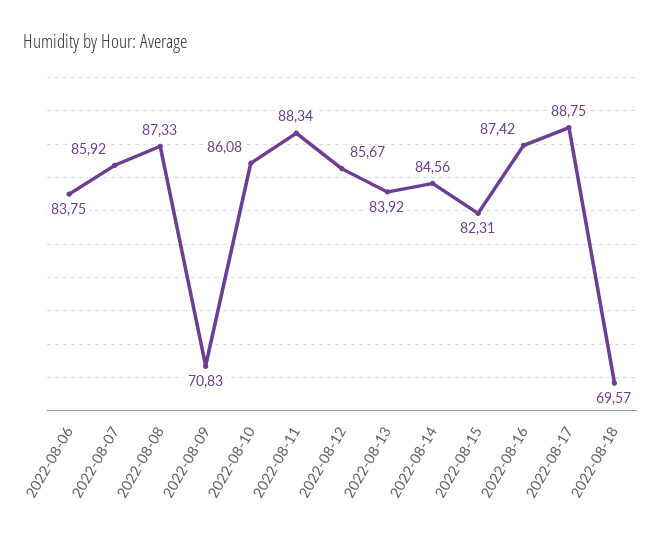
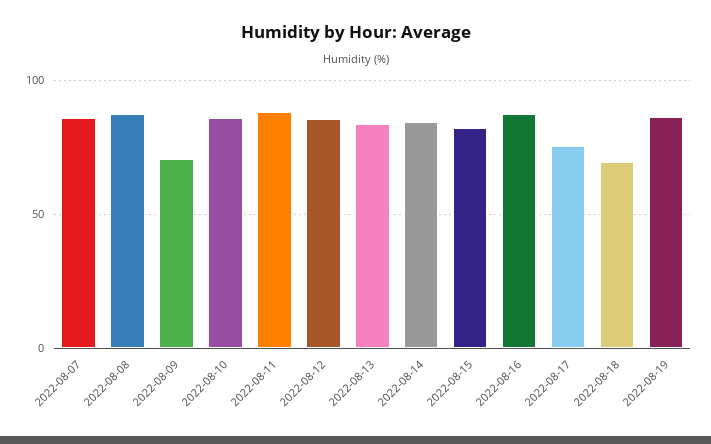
2022-08-06: 83.75 -> none
2022-08-17: 88.75 -> 75
2022-08-19: none -> 85

